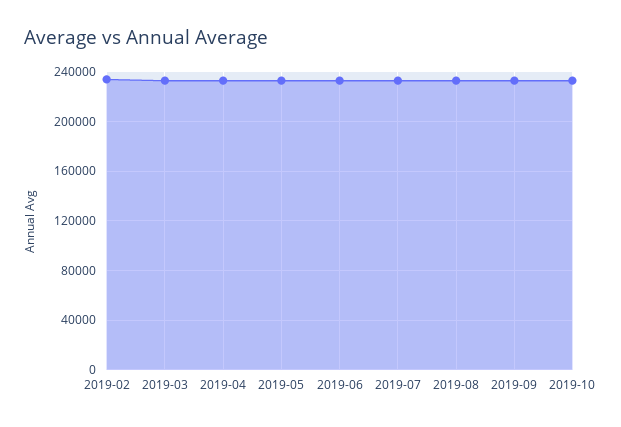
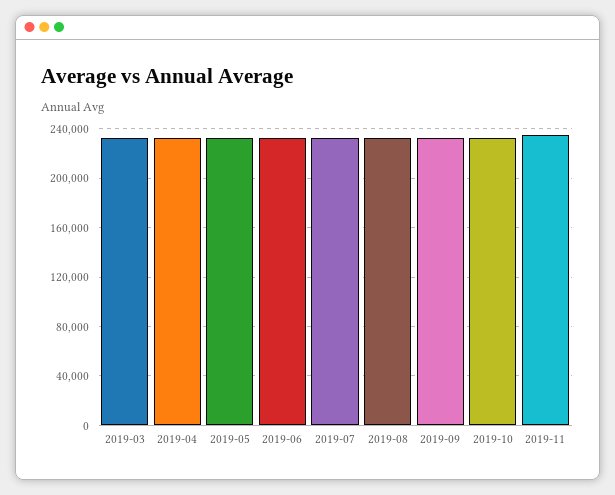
2019-02: 235000 -> none
2019-11: none -> 235000

